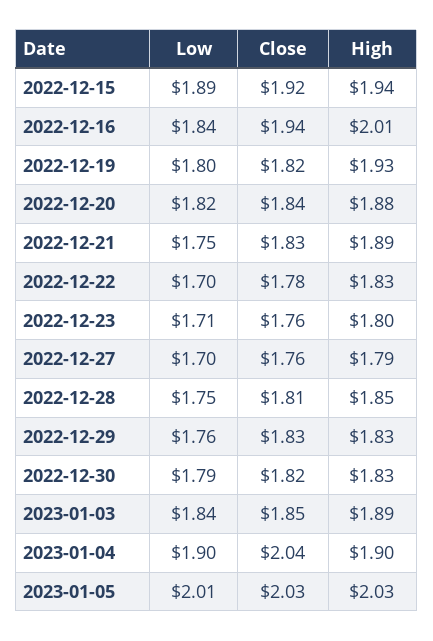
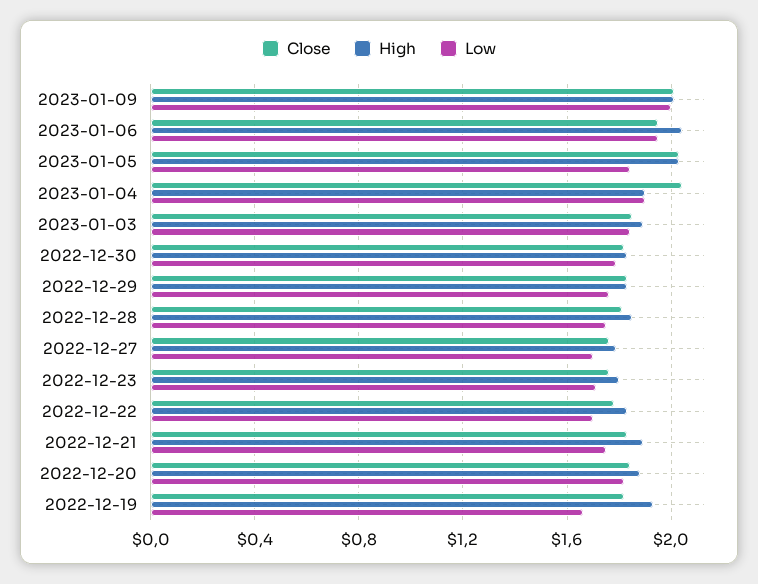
Low, 2022-12-15: 1.89 -> none
Close, 2022-12-15: 1.92 -> none
High, 2022-12-15: 1.94 -> none
Low, 2022-12-16: 1.84 -> none
Close, 2022-12-16: 1.94 -> none
High, 2022-12-16: 2.01 -> none
Low, 2022-12-19: 1.8 -> 1.65
Low, 2023-01-05: 2.01 -> 1.85
Close, 2023-01-09: none -> 2
High, 2023-01-09: none -> 2
Low, 2023-01-09: none -> 2
Close, 2023-01-06: none -> 1.95
High, 2023-01-06: none -> 2.05
Low, 2023-01-06: none -> 1.95

